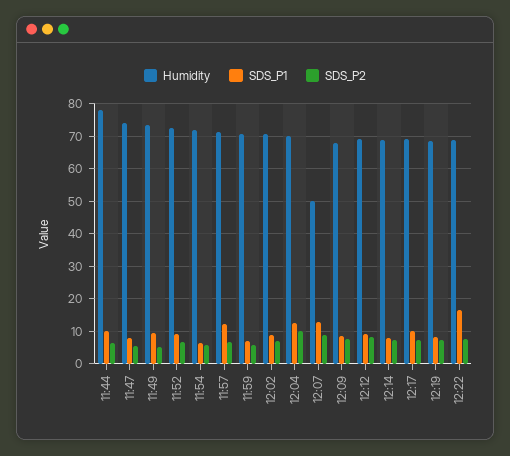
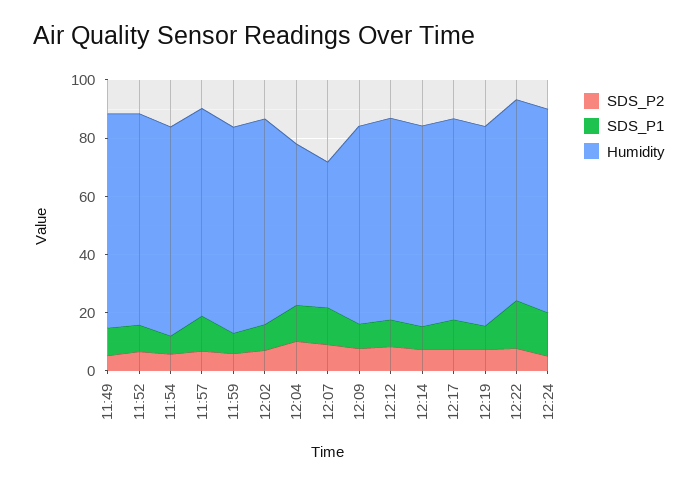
Humidity, 11:44: 78 -> none
SDS_P1, 11:44: 10 -> none
SDS_P2, 11:44: 6 -> none
Humidity, 11:47: 74 -> none
SDS_P1, 11:47: 8 -> none
SDS_P2, 11:47: 6 -> none
Humidity, 12:04: 70 -> 55
SDS_P2, 12:24: none -> 5
SDS_P1, 12:24: none -> 15
Humidity, 12:24: none -> 70

